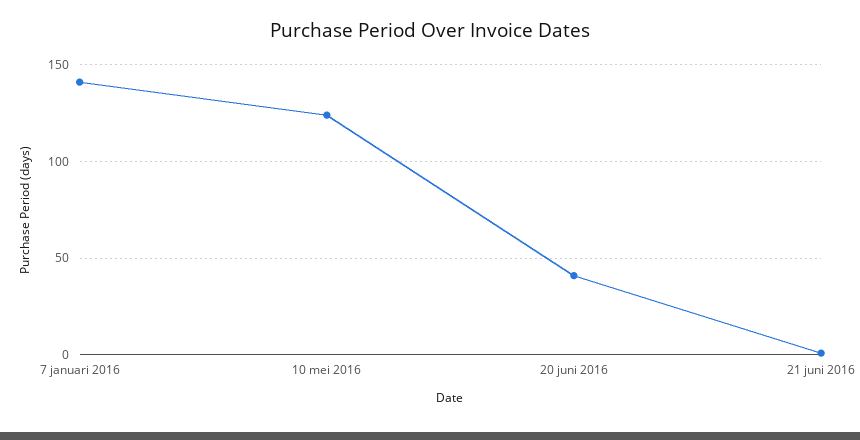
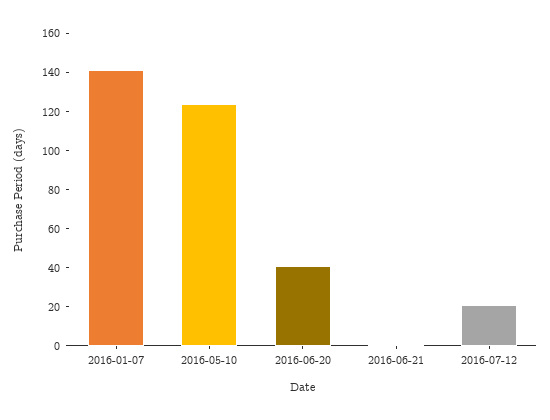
2016-07-12: none -> 20

